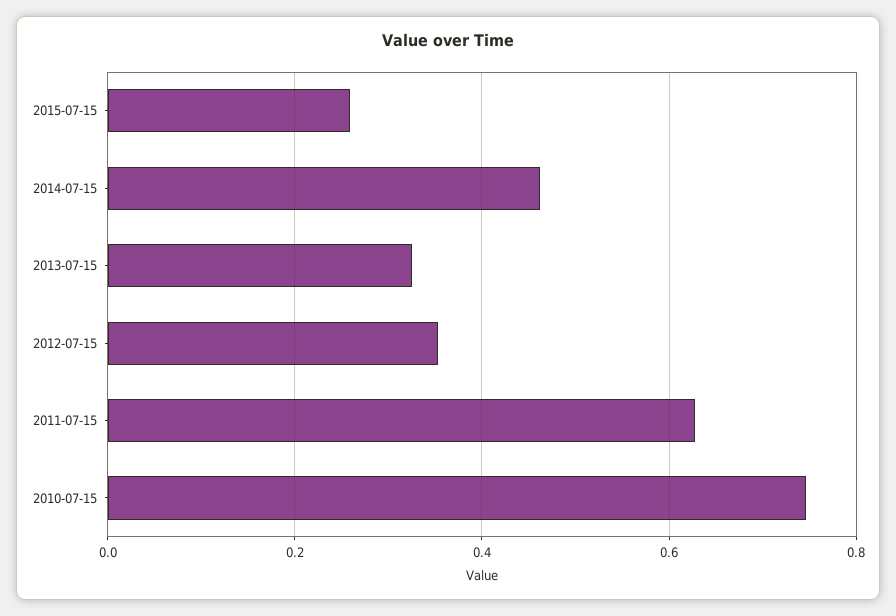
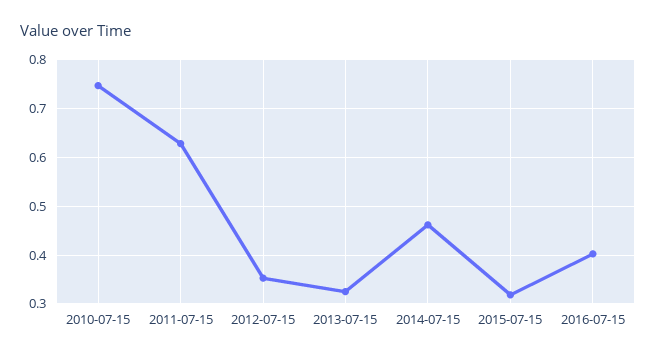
2015-07-15: 0.26 -> 0.32
2016-07-15: none -> 0.4

